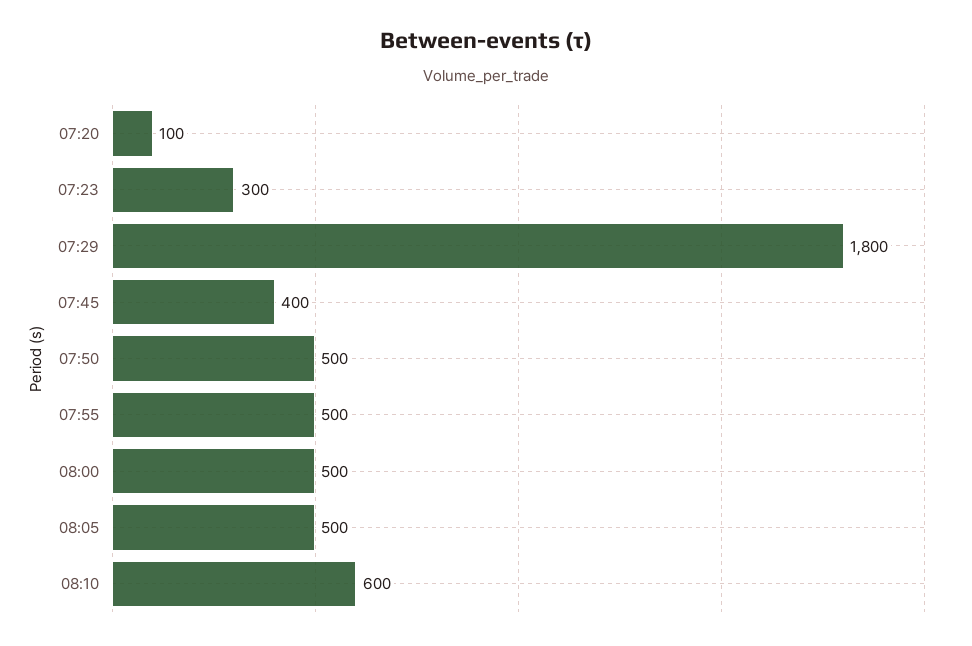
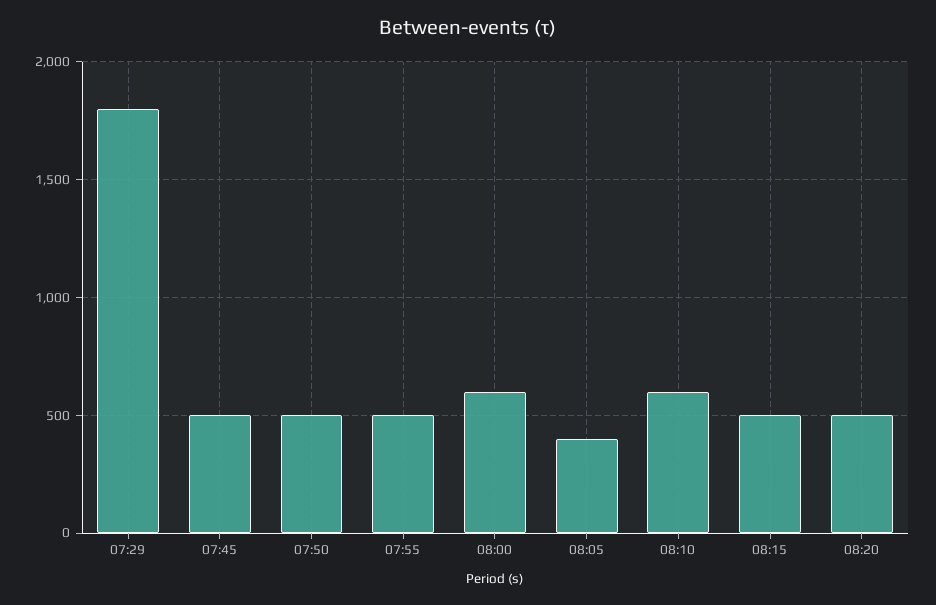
07:20: 100 -> none
07:23: 300 -> none
07:45: 400 -> 500
08:00: 500 -> 600
08:05: 500 -> 400
08:15: none -> 500
08:20: none -> 500

